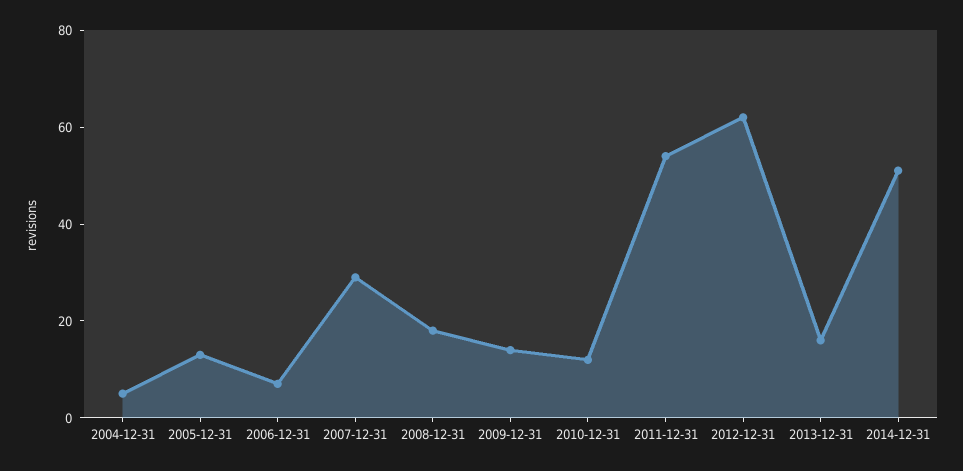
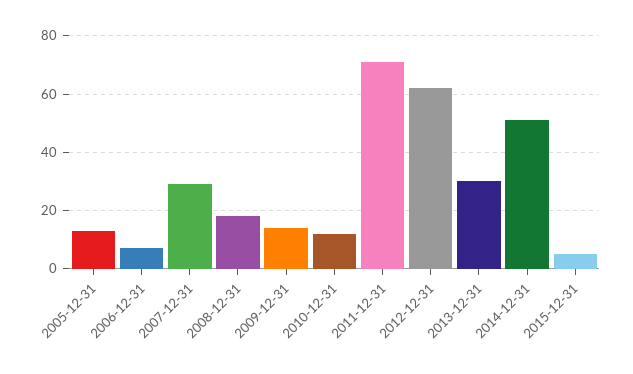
2004-12-31: 5 -> none
2011-12-31: 55 -> 70
2013-12-31: 15 -> 30
2015-12-31: none -> 5

